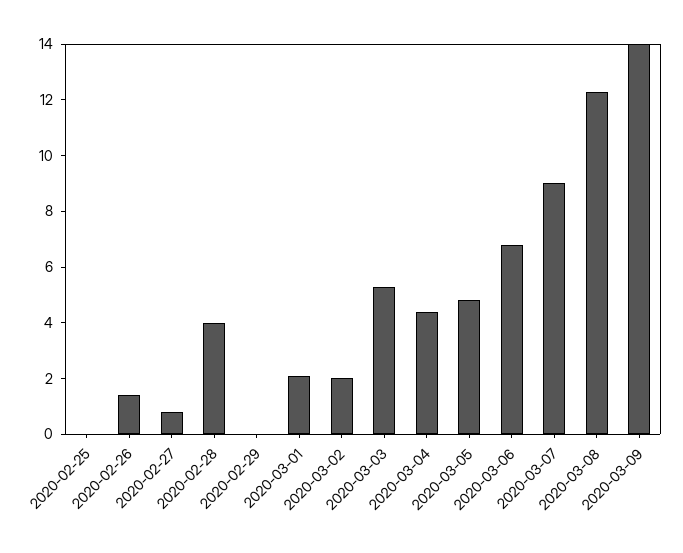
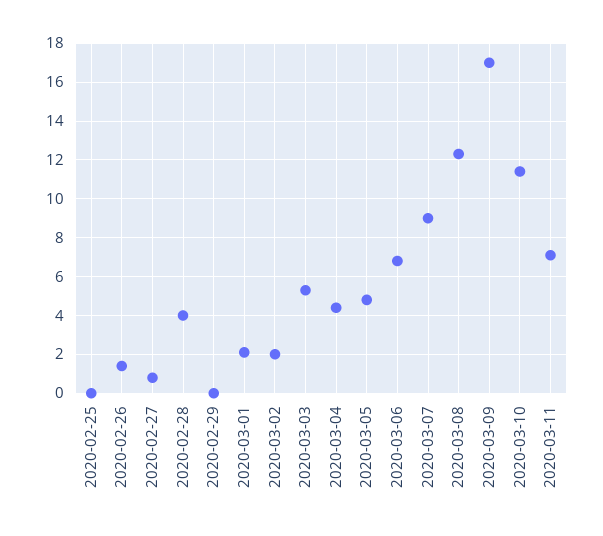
2020-03-09: 14 -> 17
2020-03-10: none -> 11.5
2020-03-11: none -> 7

